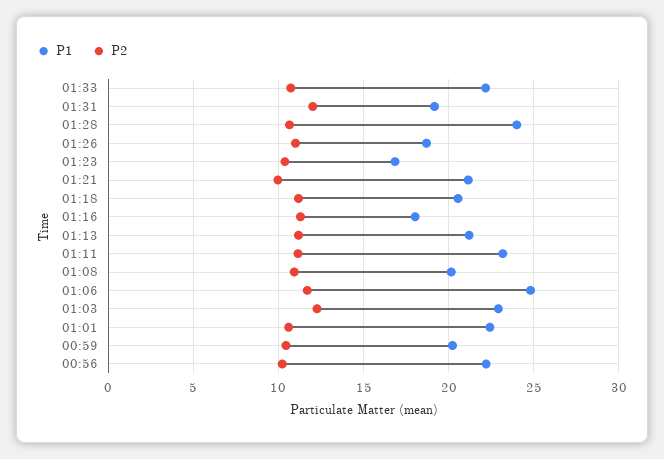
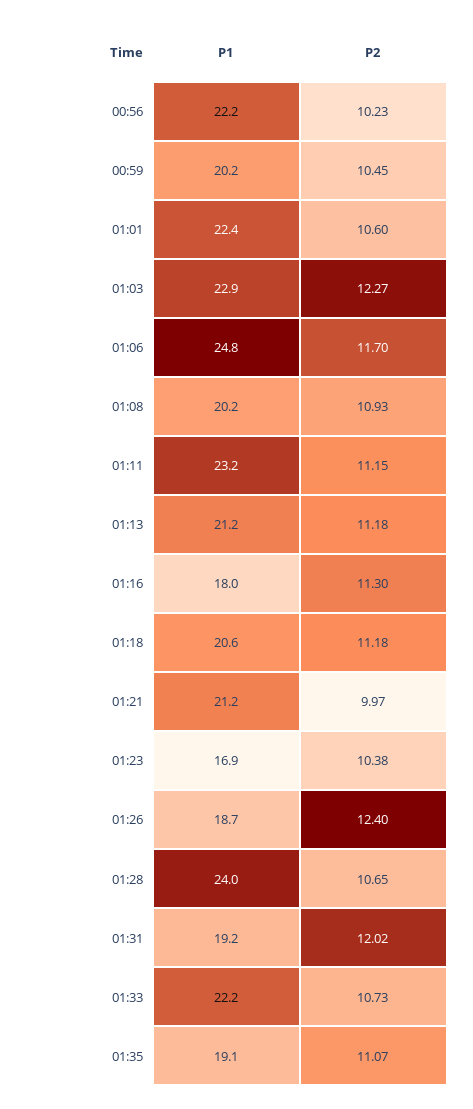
P2, 01:26: 11 -> 12.4
P1, 01:35: none -> 19.1
P2, 01:35: none -> 11.07

